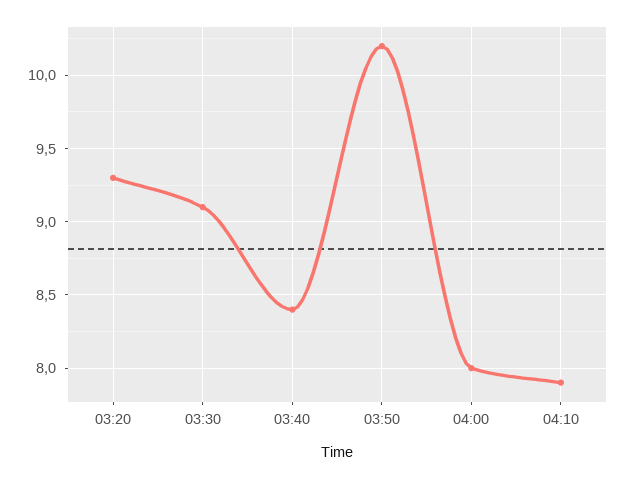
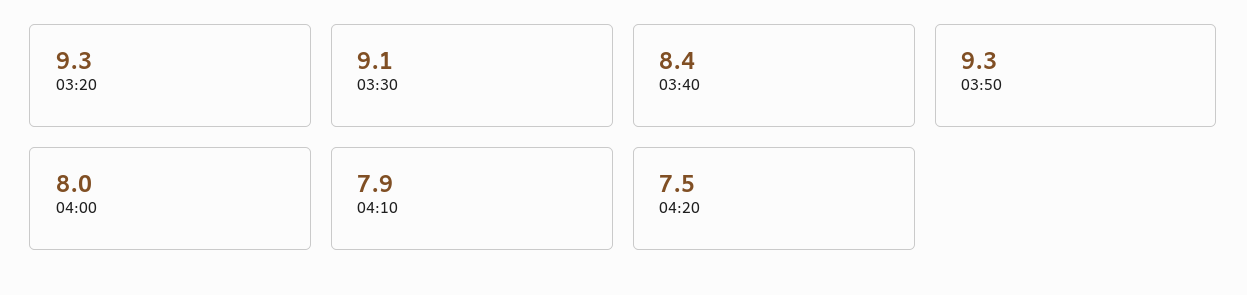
03:50: 10.2 -> 9.3
04:20: none -> 7.5

